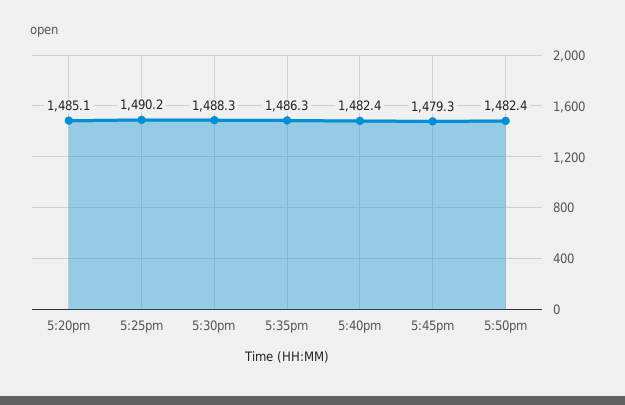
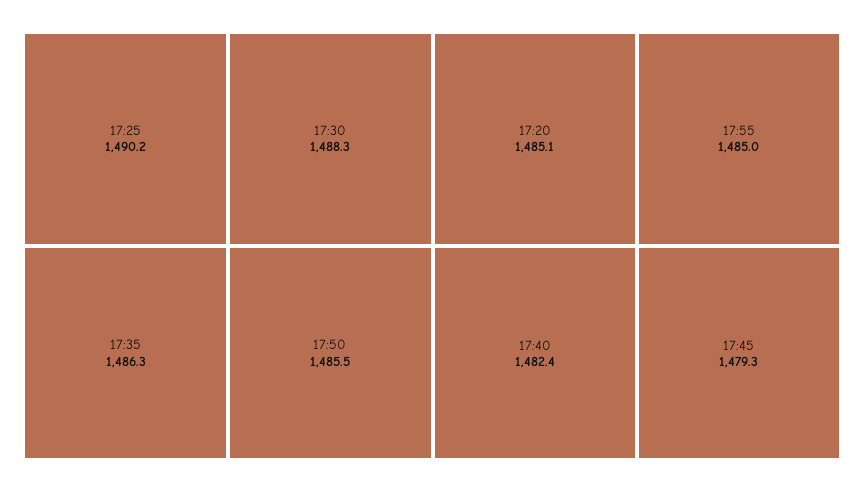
5:50pm: 1482.4 -> 1485.5
17:55: none -> 1485

